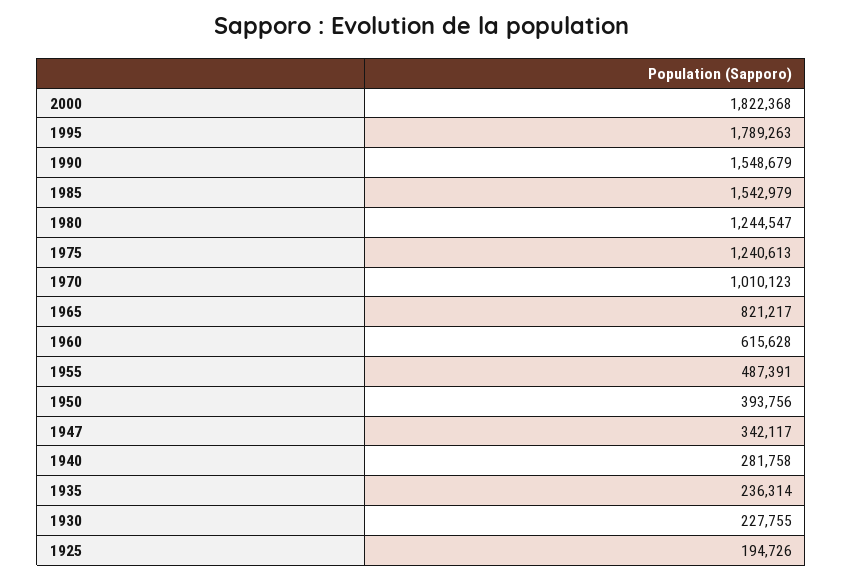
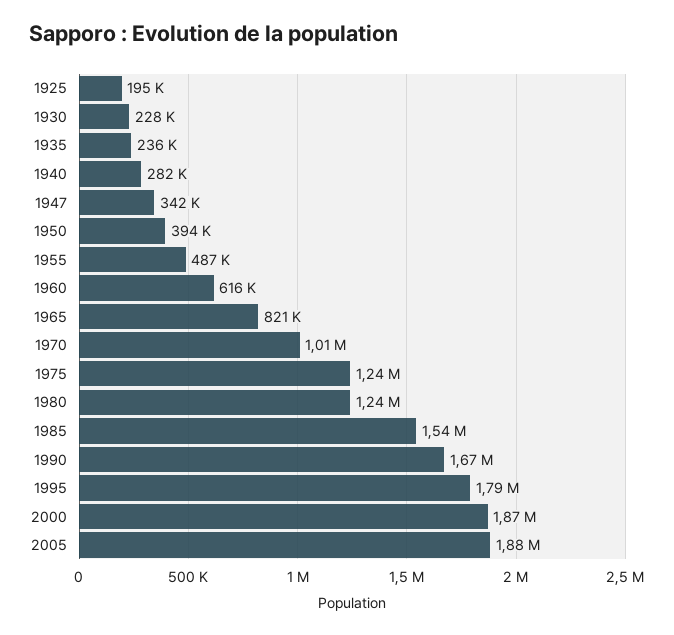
2000: 1822368 -> 1870000
1990: 1548679 -> 1670000
2005: none -> 1880000

